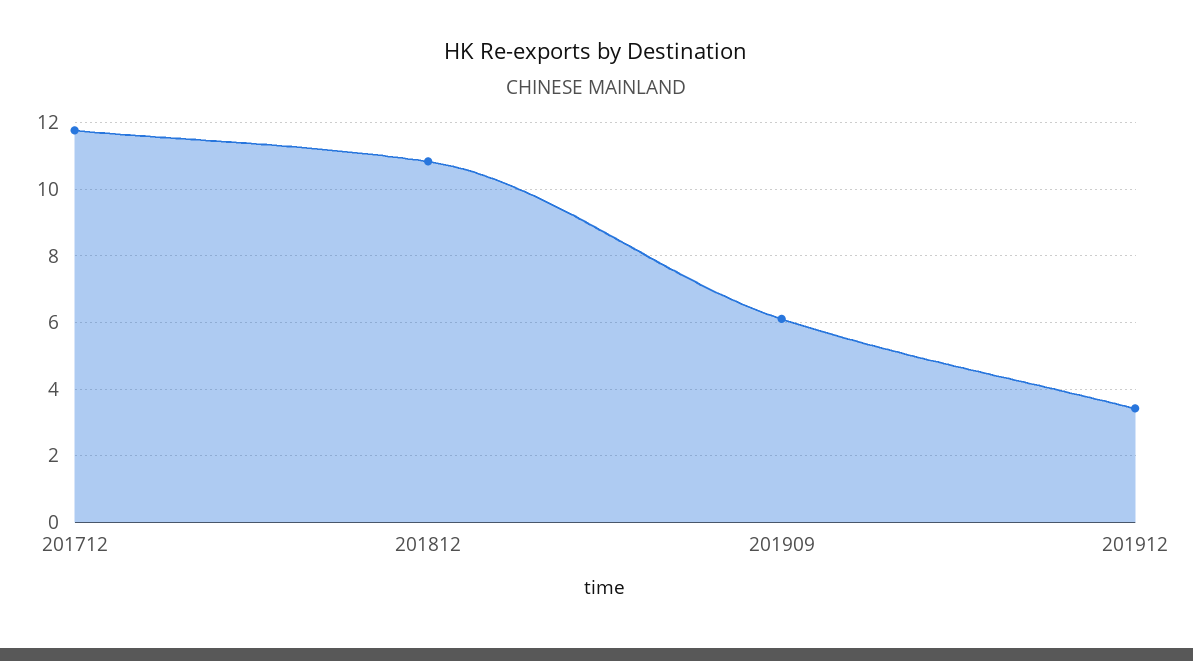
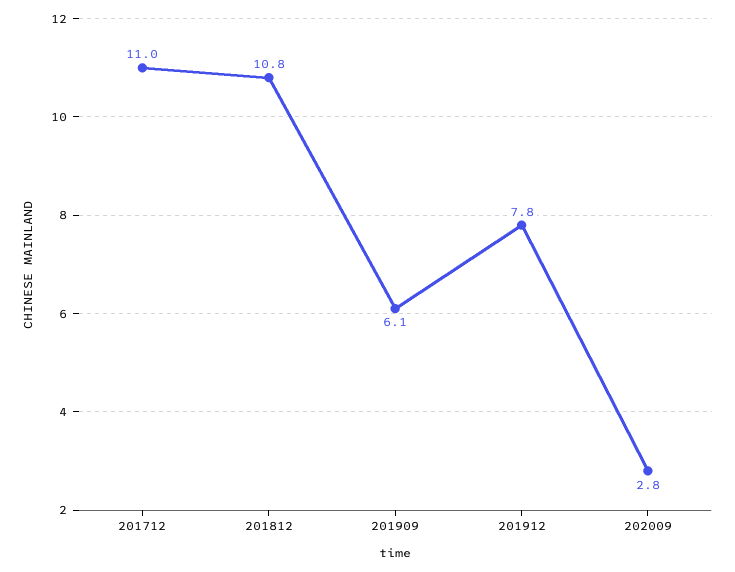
201712: 11.8 -> 11
201912: 3.4 -> 7.8
202009: none -> 2.8

